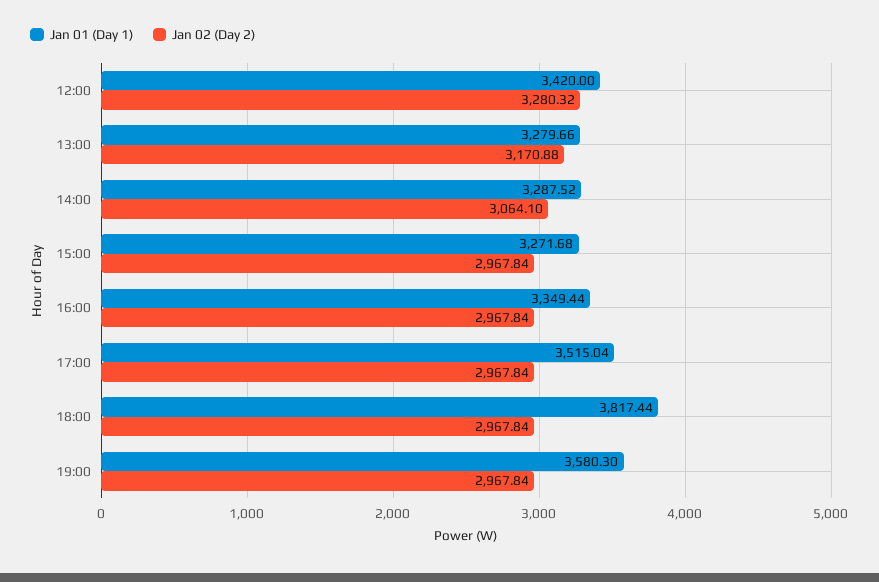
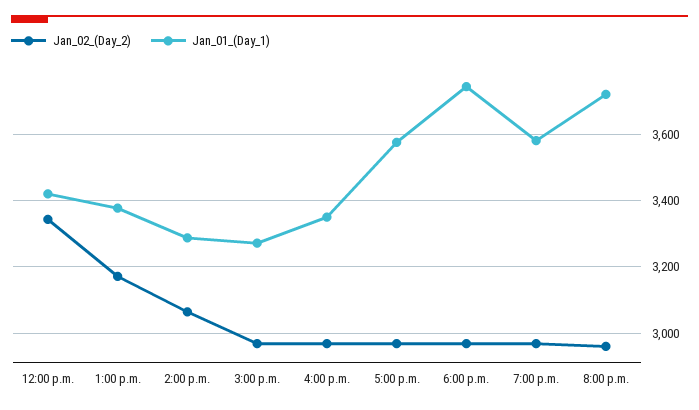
Jan 02 (Day 2), 12:00: 3280.32 -> 3340
Jan 01 (Day 1), 13:00: 3279.66 -> 3380
Jan 01 (Day 1), 17:00: 3515.04 -> 3580
Jan 01 (Day 1), 18:00: 3817.44 -> 3740
Jan 02 (Day 2), 8:00 p.m.: none -> 2960
Jan 01 (Day 1), 8:00 p.m.: none -> 3720

